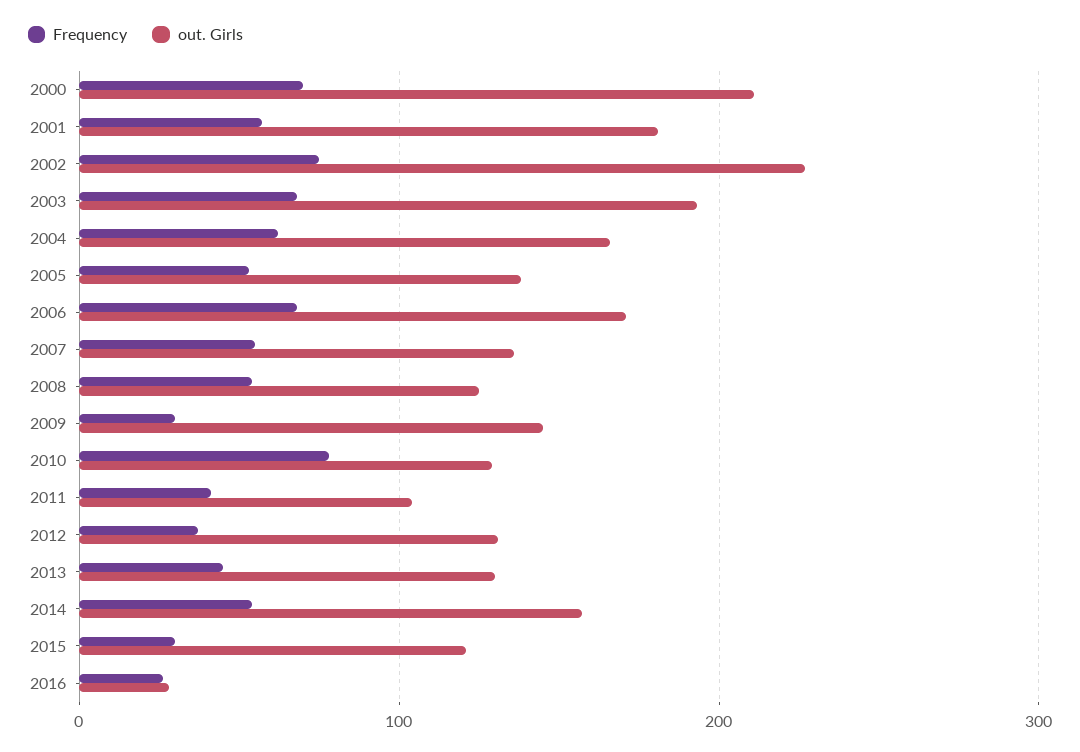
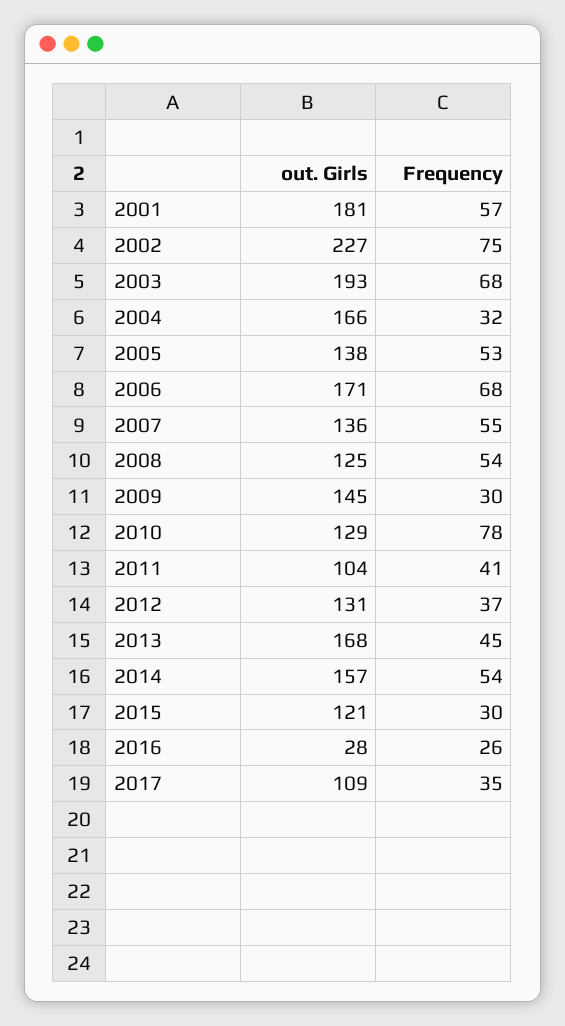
Frequency, 2000: 70 -> none
out. Girls, 2000: 210 -> none
Frequency, 2004: 60 -> 32
out. Girls, 2013: 130 -> 168
out. Girls, 2017: none -> 109
Frequency, 2017: none -> 35

